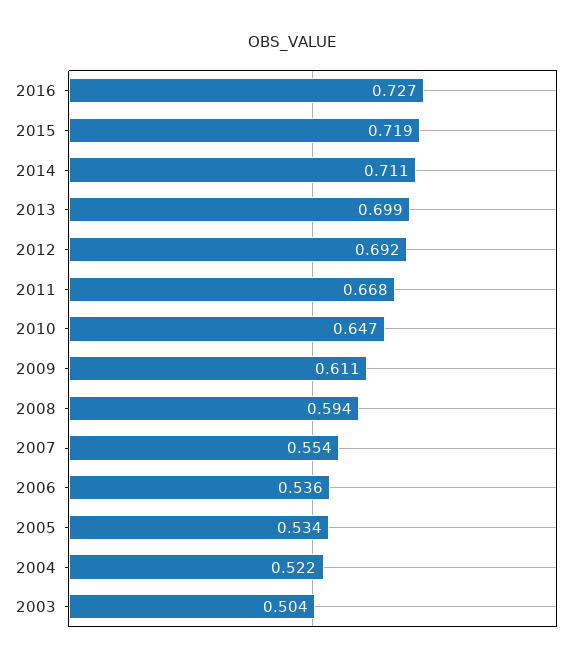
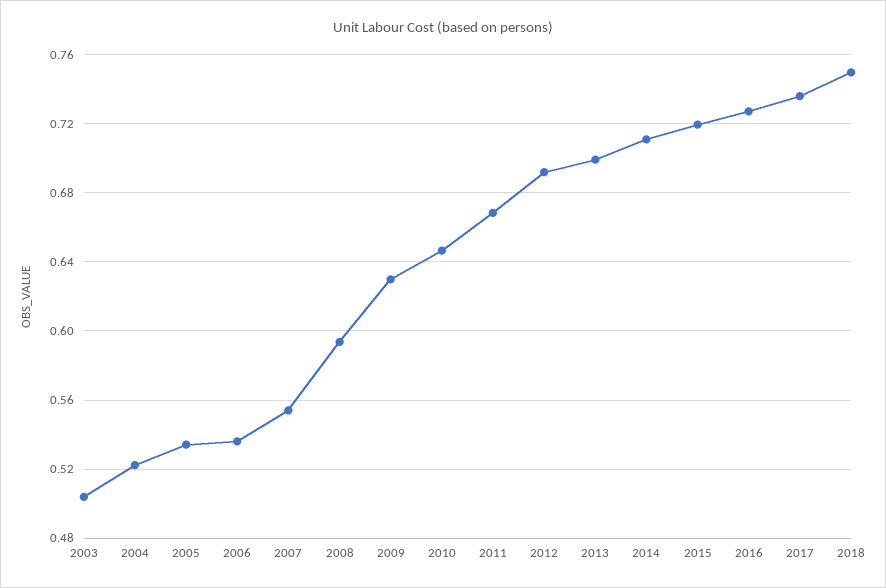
2009: 0.611 -> 0.63
2017: none -> 0.735
2018: none -> 0.75

